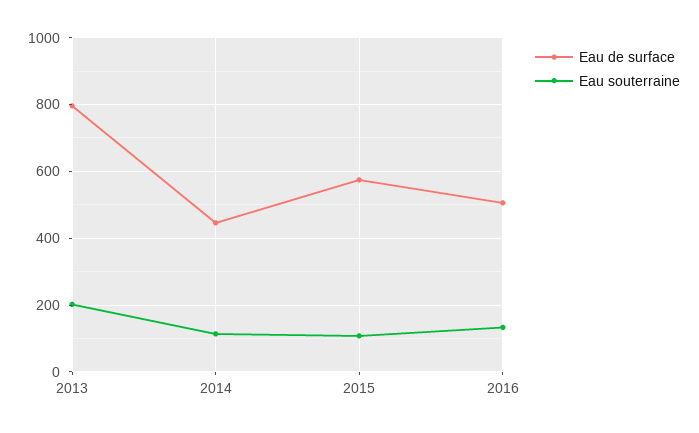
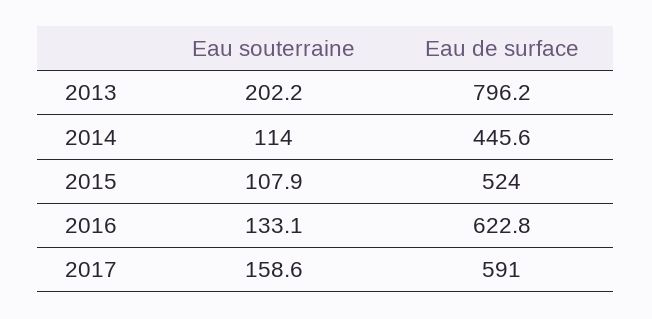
Eau de surface, 2015: 580 -> 524
Eau de surface, 2016: 500 -> 622.8
Eau souterraine, 2017: none -> 158.6
Eau de surface, 2017: none -> 591

